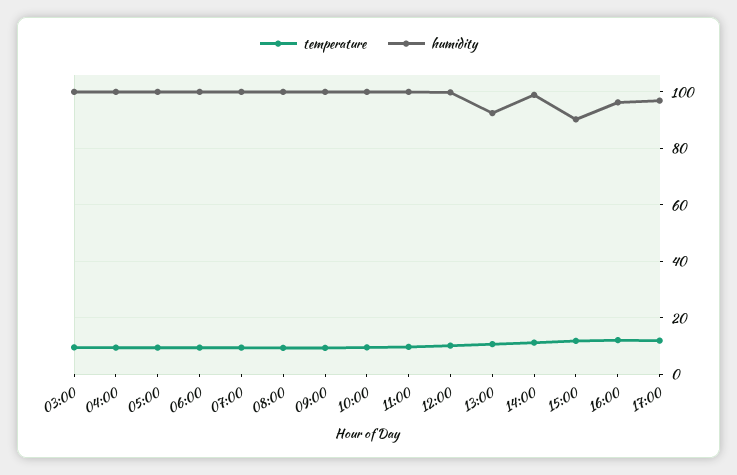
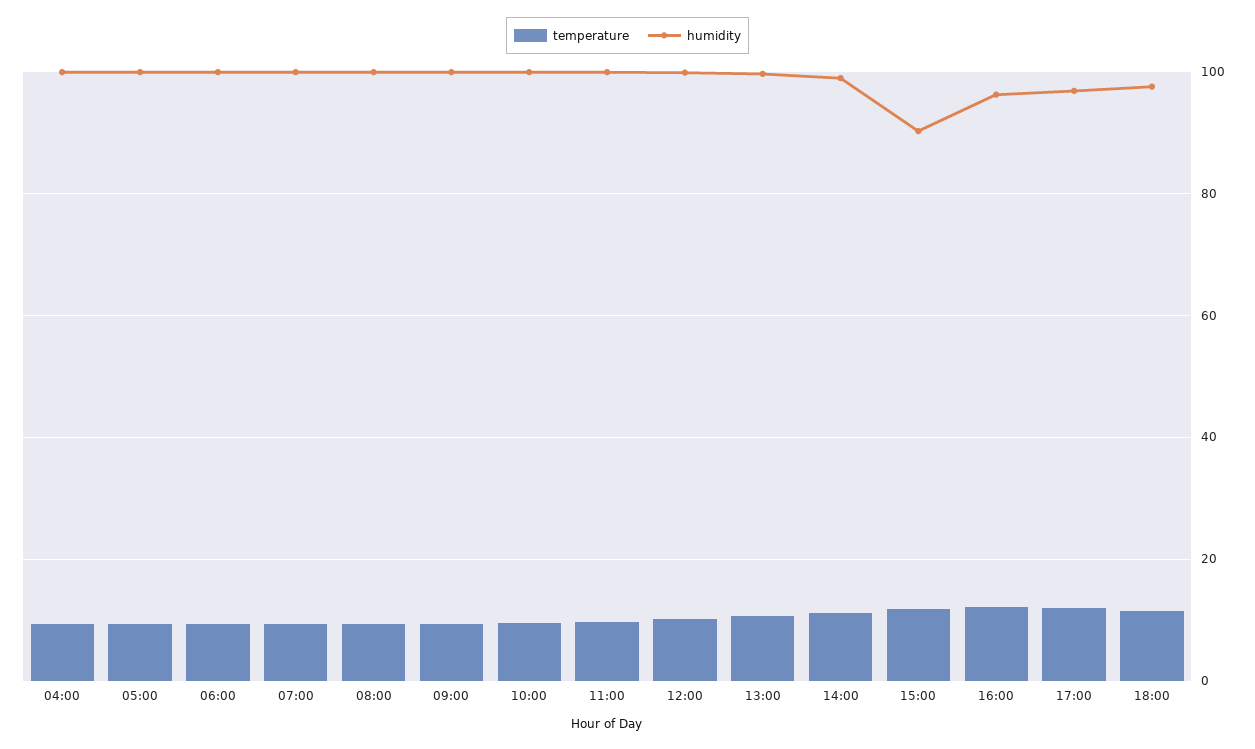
temperature, 03:00: 10 -> none
humidity, 03:00: 100 -> none
humidity, 13:00: 92.5 -> 100
temperature, 18:00: none -> 12
humidity, 18:00: none -> 98

